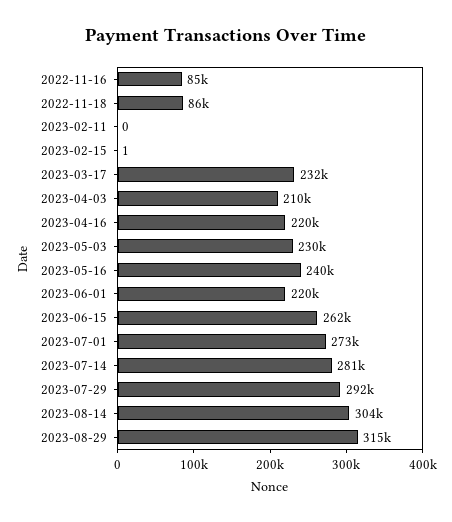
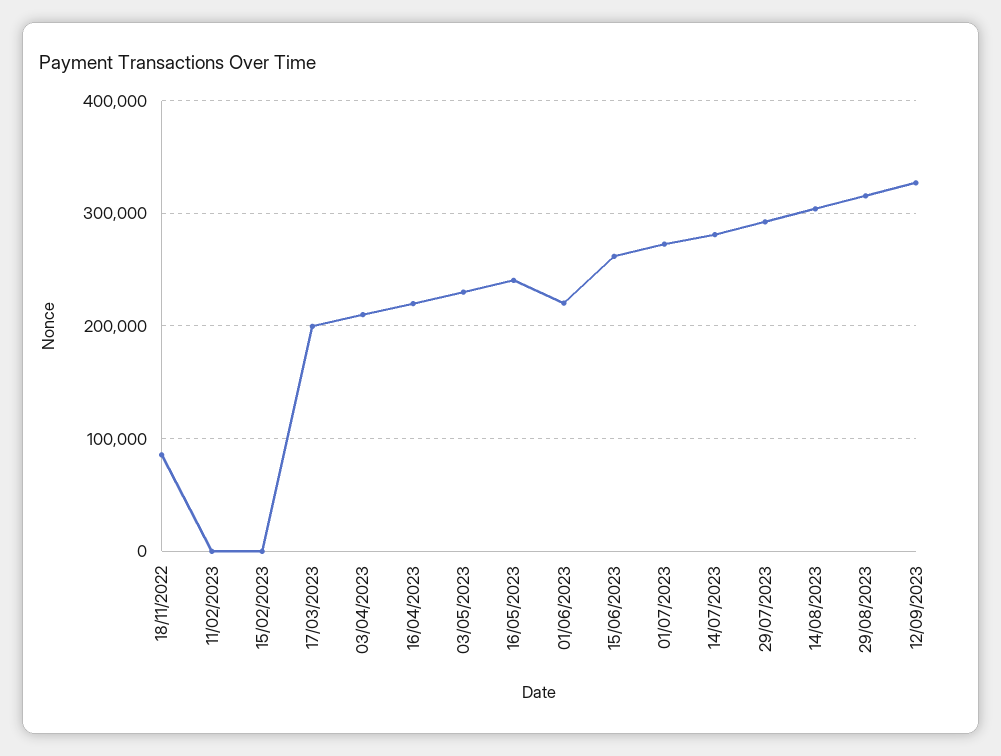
2022-11-16: 85000 -> none
2023-03-17: 232000 -> 200000
12/09/2023: none -> 330000

